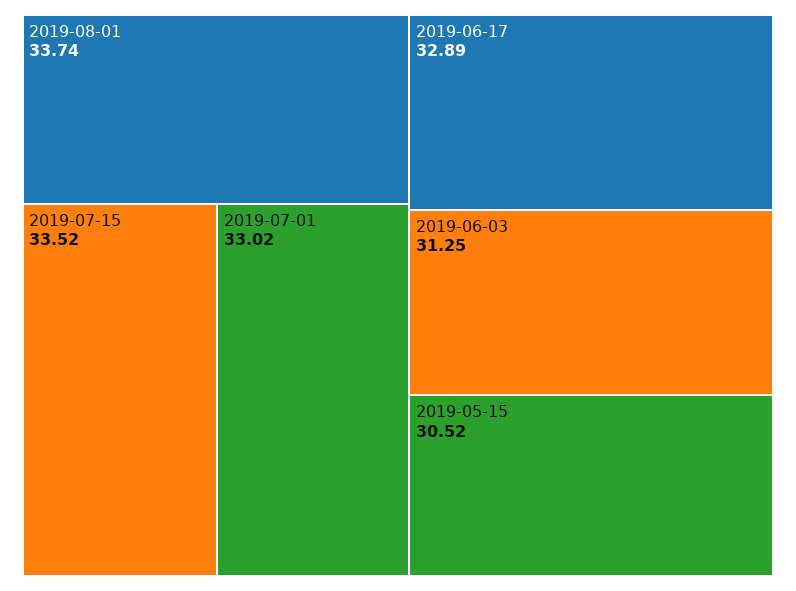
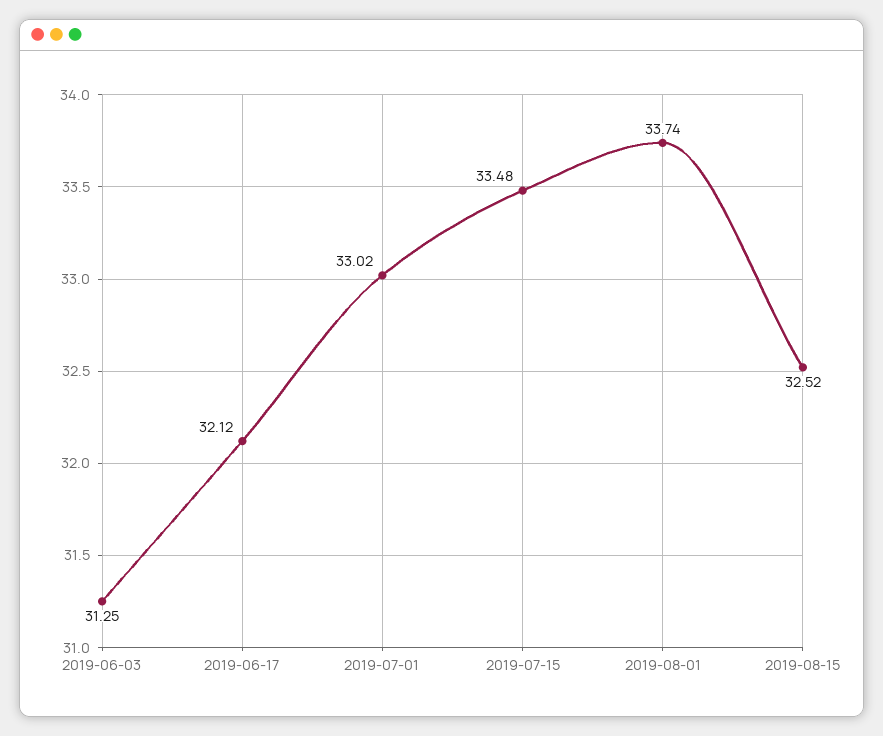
2019-07-15: 33.52 -> 33.48
2019-06-17: 32.89 -> 32.12
2019-05-15: 30.52 -> none
2019-08-15: none -> 32.52

